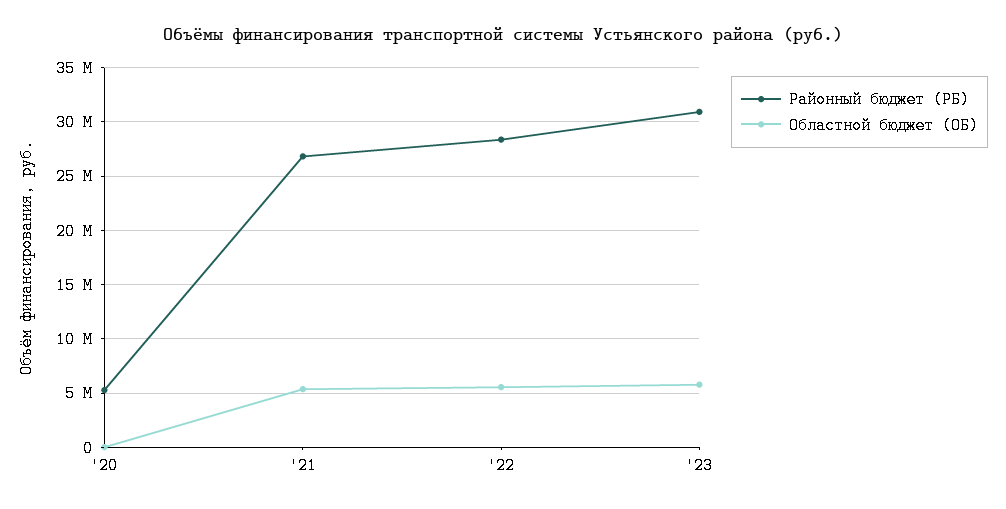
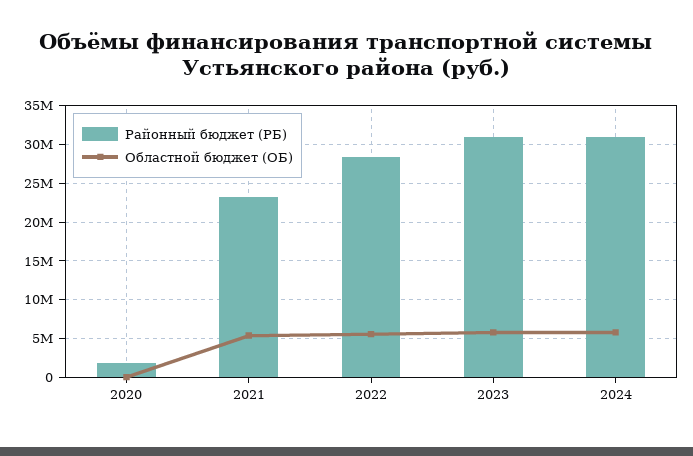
Районный бюджет (РБ), '20: 5000000 -> 2000000
Районный бюджет (РБ), '21: 27000000 -> 23000000
Районный бюджет (РБ), 2024: none -> 31000000
Областной бюджет (ОБ), 2024: none -> 6000000

